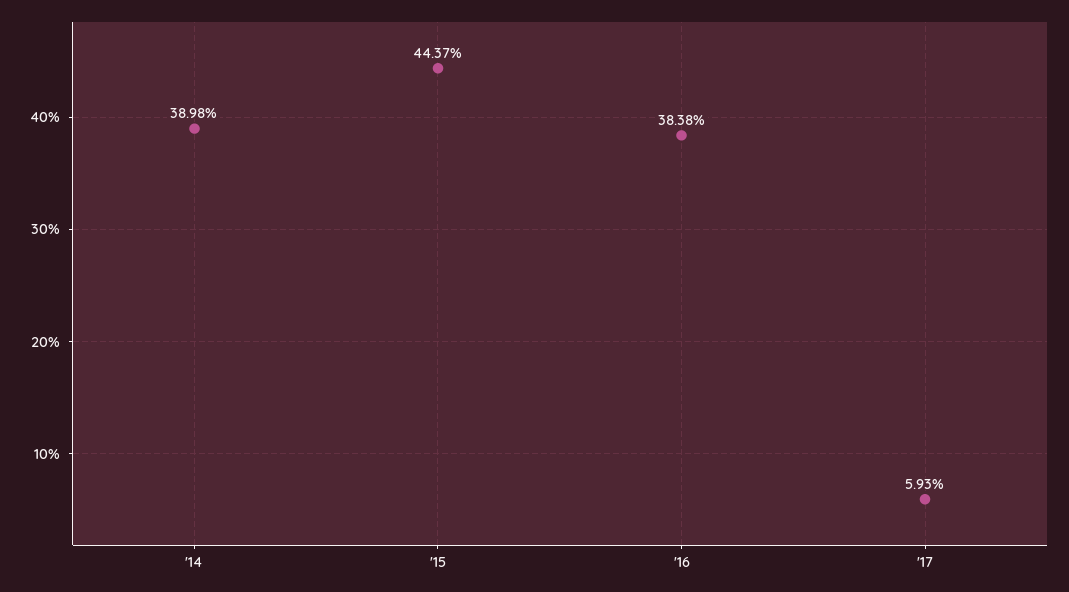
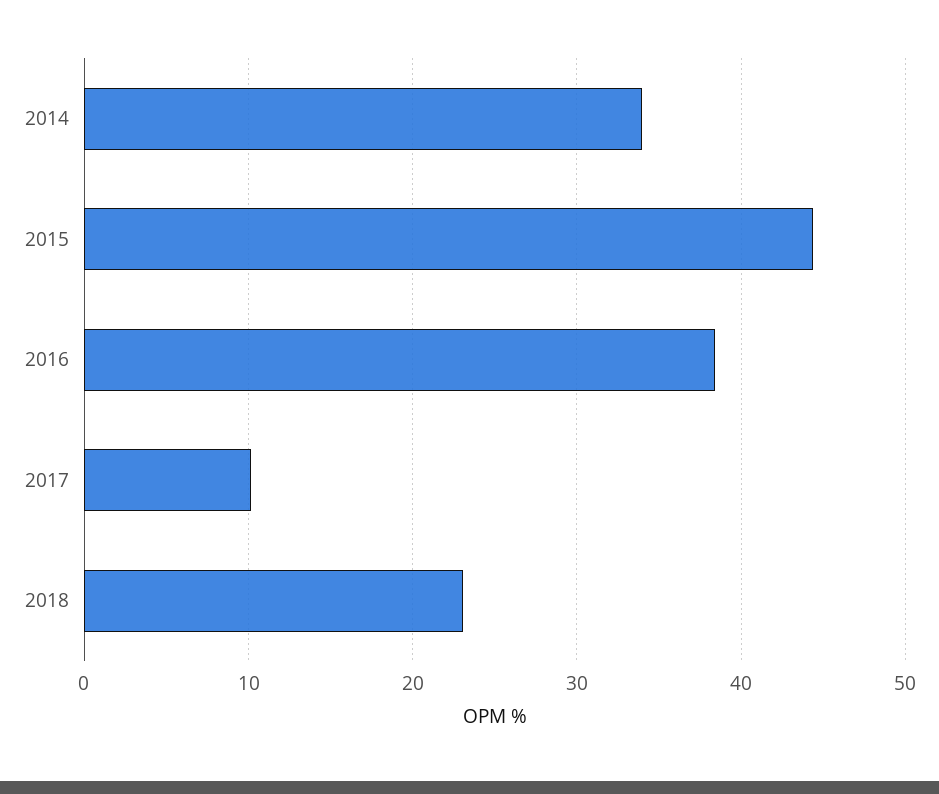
'14: 38.98 -> 34
'17: 5.93 -> 10
2018: none -> 23

